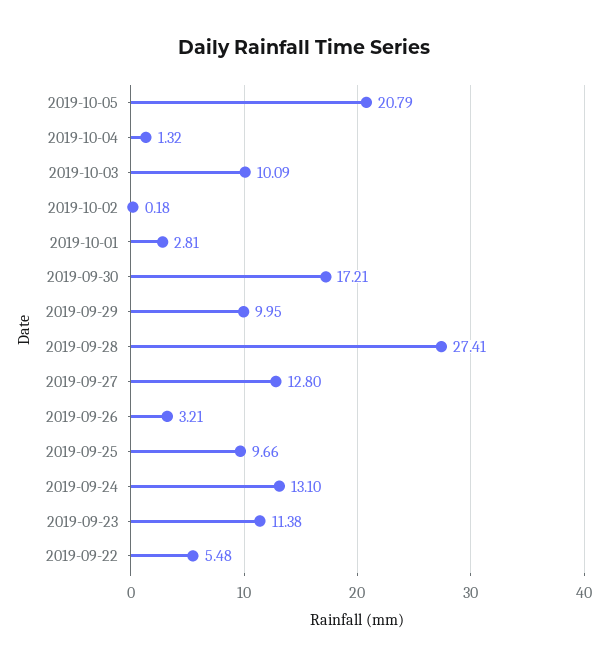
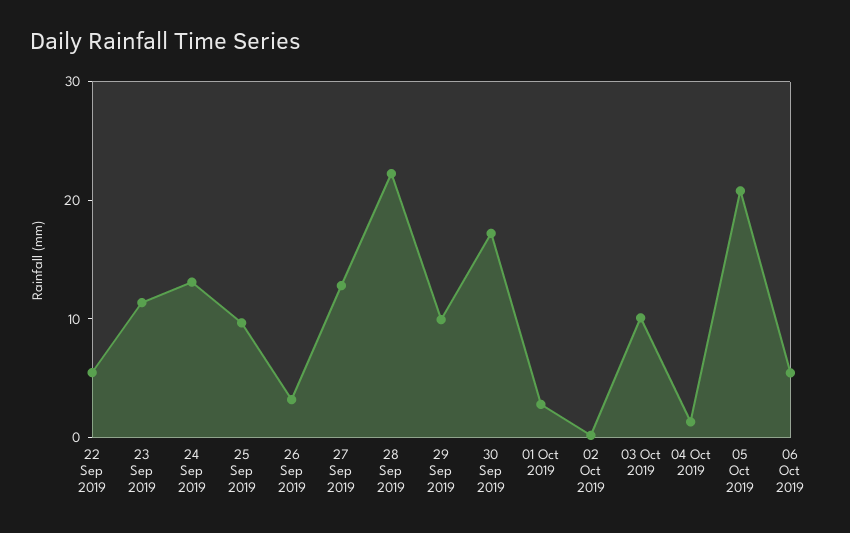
2019-09-28: 27.41 -> 22
06 Oct 2019: none -> 6

